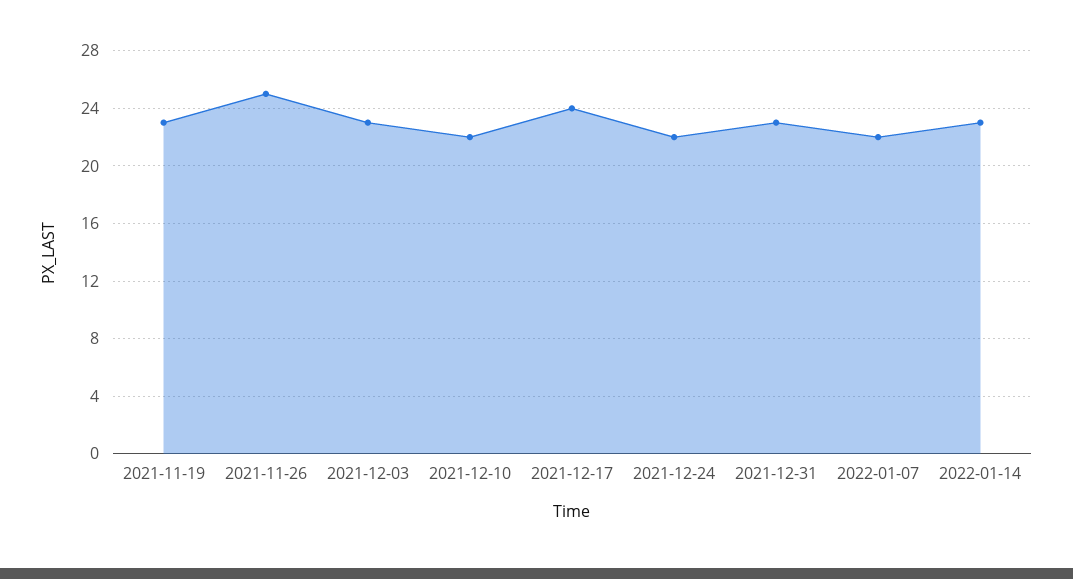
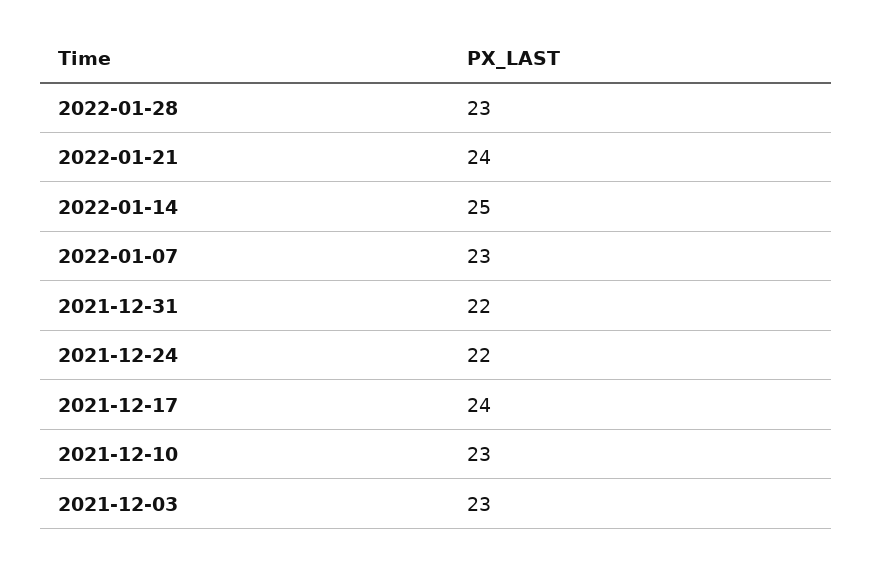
2021-11-19: 23 -> none
2021-11-26: 25 -> none
2021-12-10: 22 -> 23
2021-12-31: 23 -> 22
2022-01-07: 22 -> 23
2022-01-14: 23 -> 25
2022-01-28: none -> 23
2022-01-21: none -> 24

